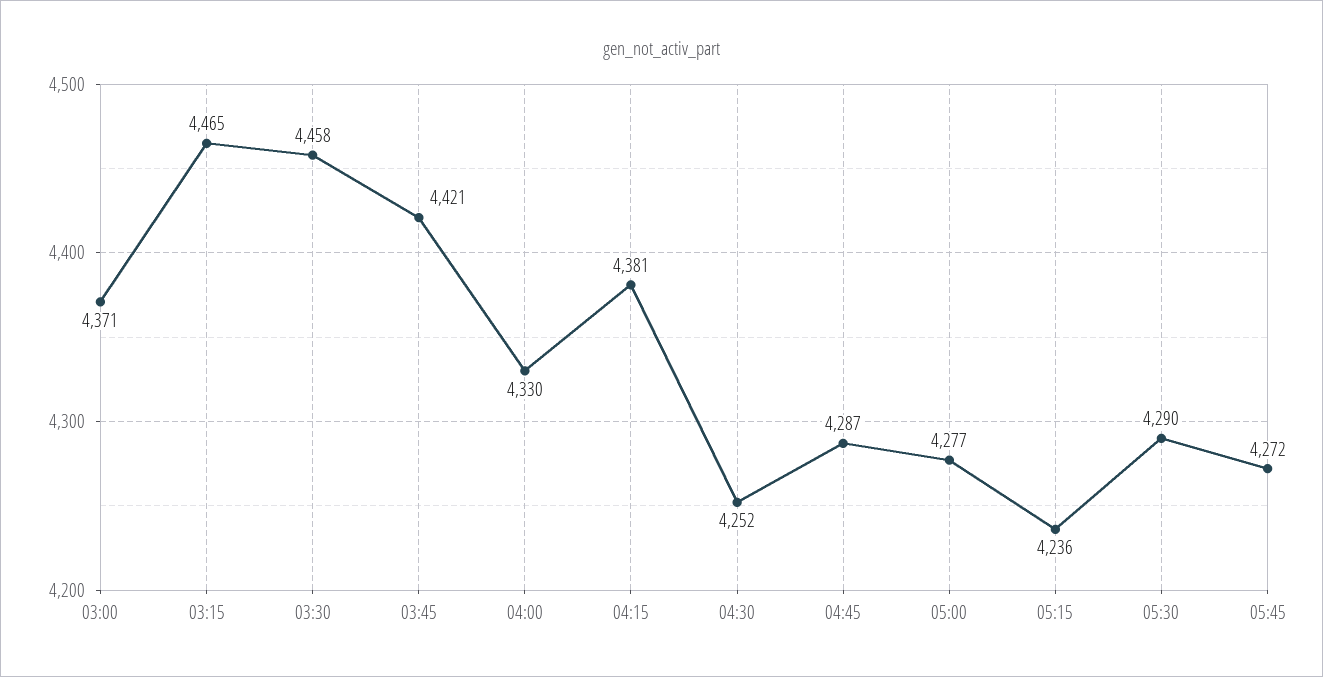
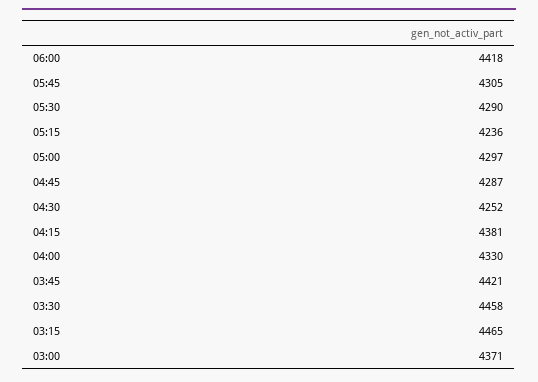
05:00: 4277 -> 4297
05:45: 4272 -> 4305
06:00: none -> 4418

